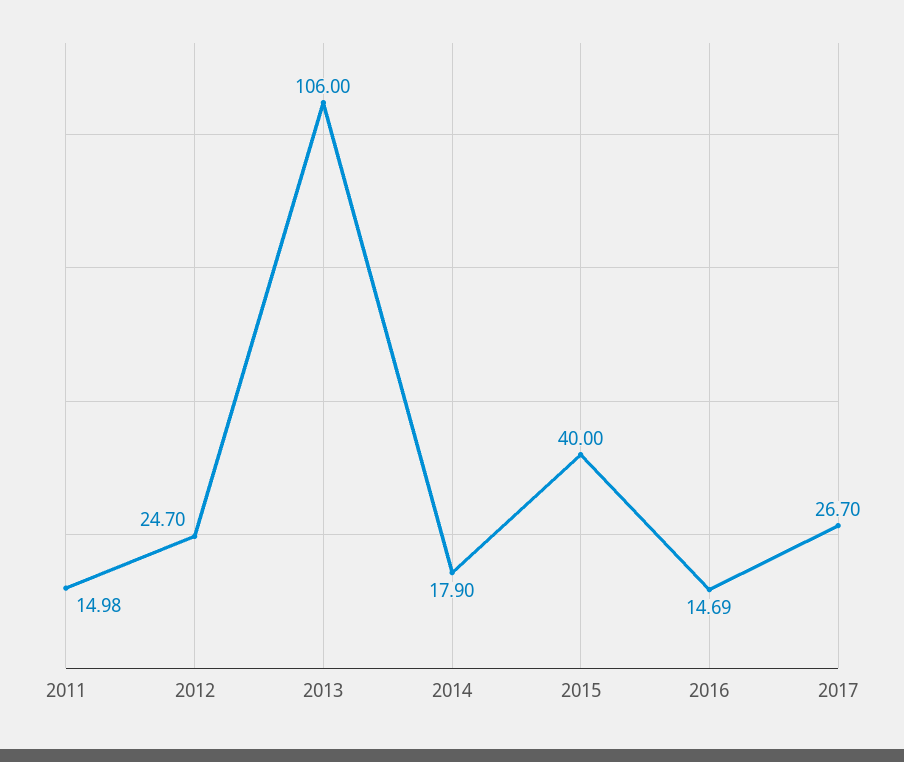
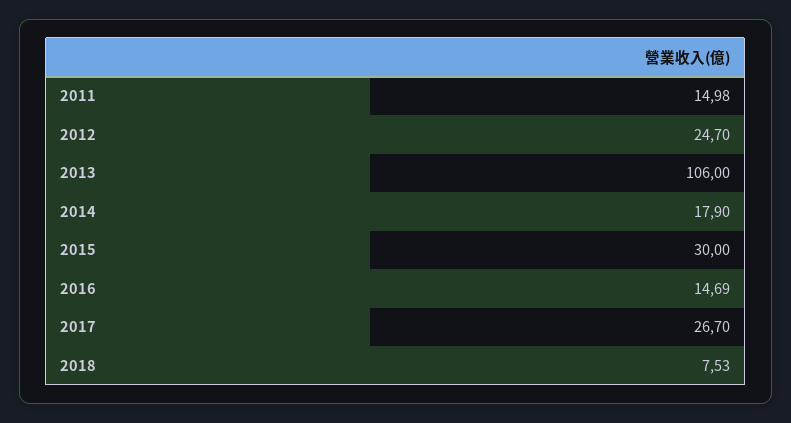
2015: 40 -> 30
2018: none -> 7.53

